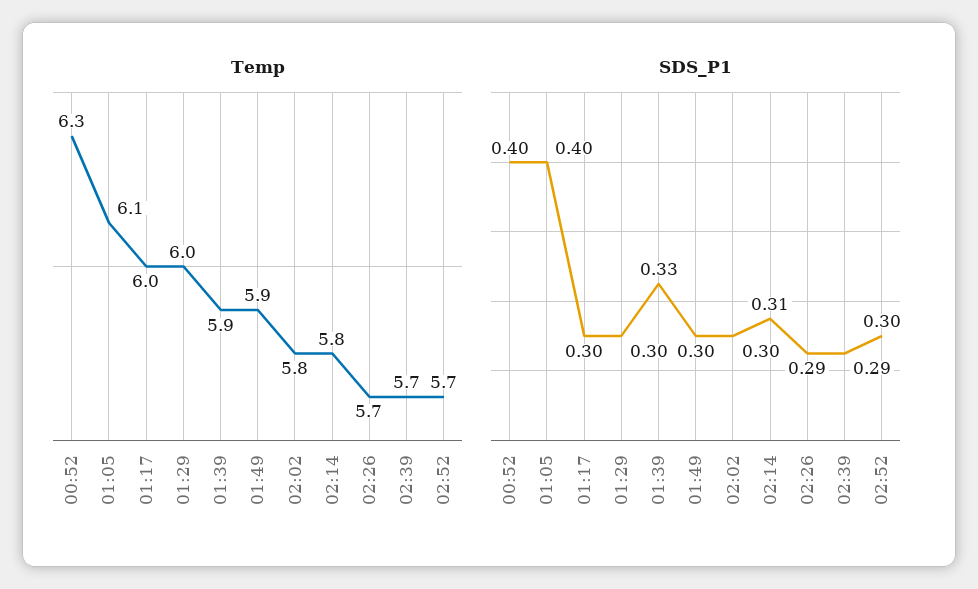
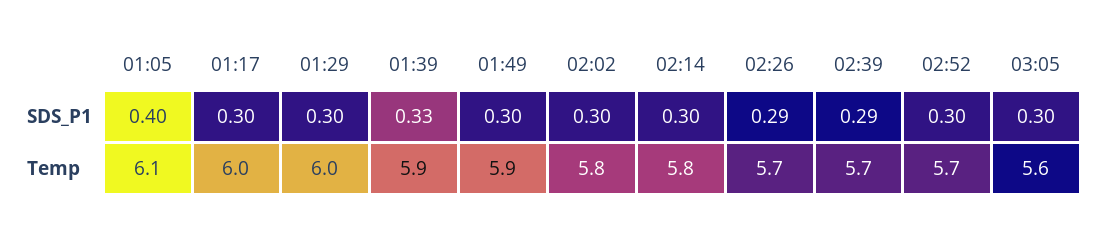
Temp, 00:52: 6.3 -> none
SDS_P1, 00:52: 0.4 -> none
SDS_P1, 02:14: 0.31 -> 0.3
SDS_P1, 03:05: none -> 0.3
Temp, 03:05: none -> 5.6

